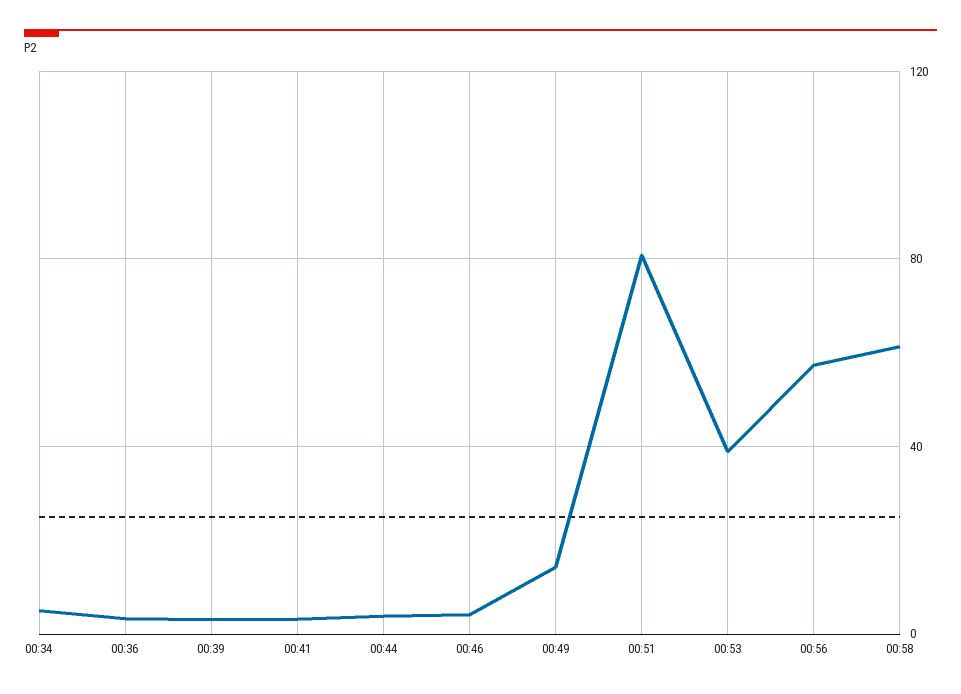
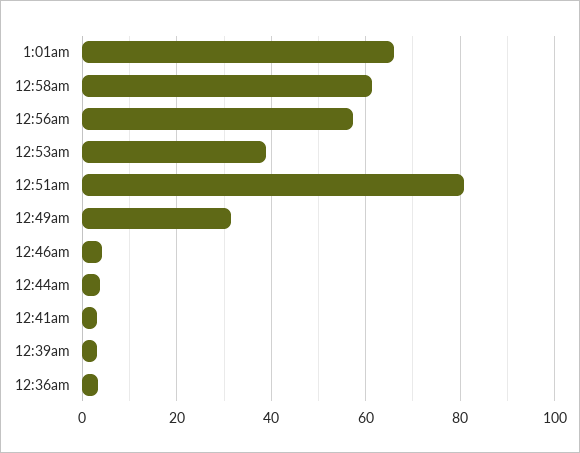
00:34: 5 -> none
00:49: 15 -> 32
1:01am: none -> 66

